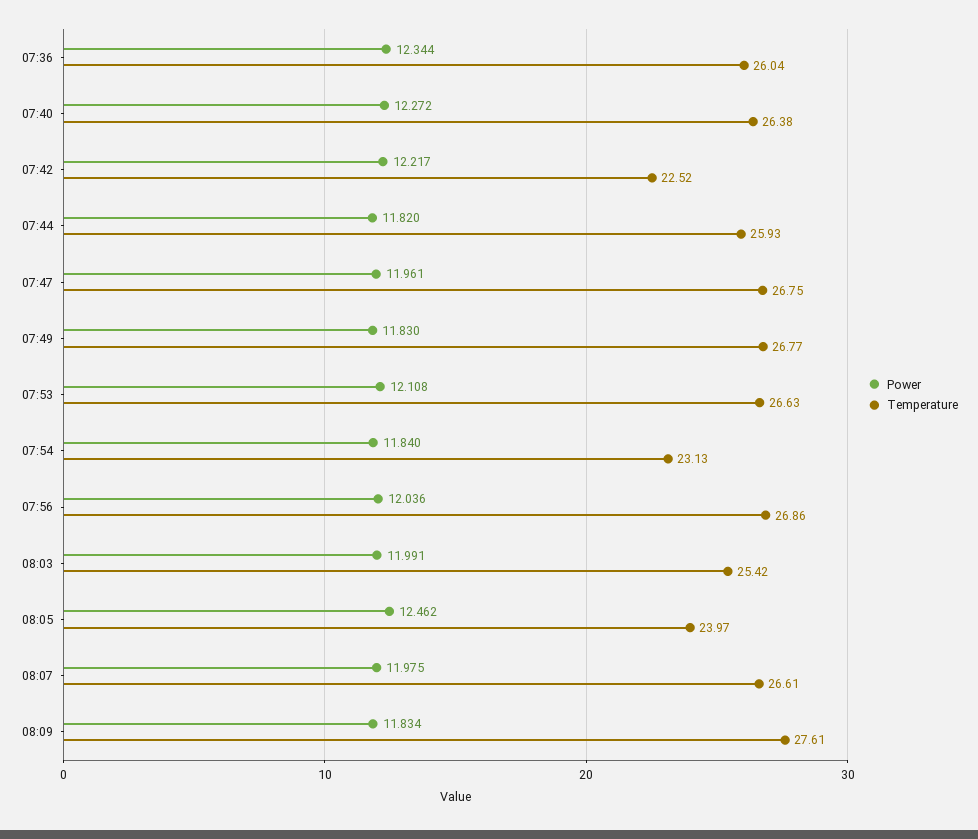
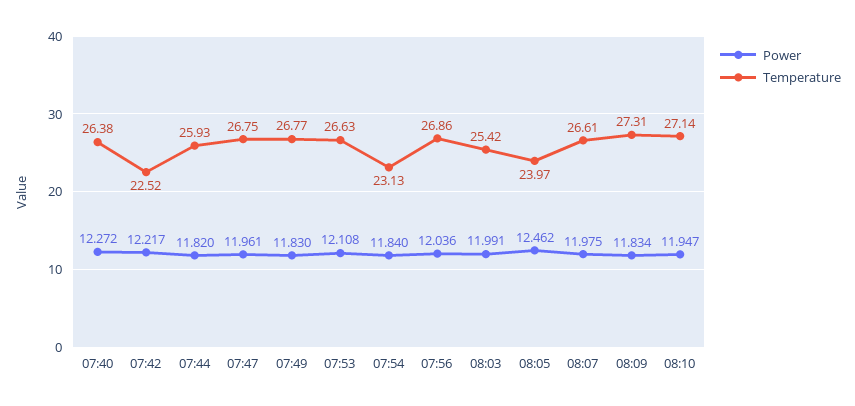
Power, 07:36: 12.344 -> none
Temperature, 07:36: 26.04 -> none
Temperature, 08:09: 27.61 -> 27.31
Power, 08:10: none -> 11.947
Temperature, 08:10: none -> 27.14

